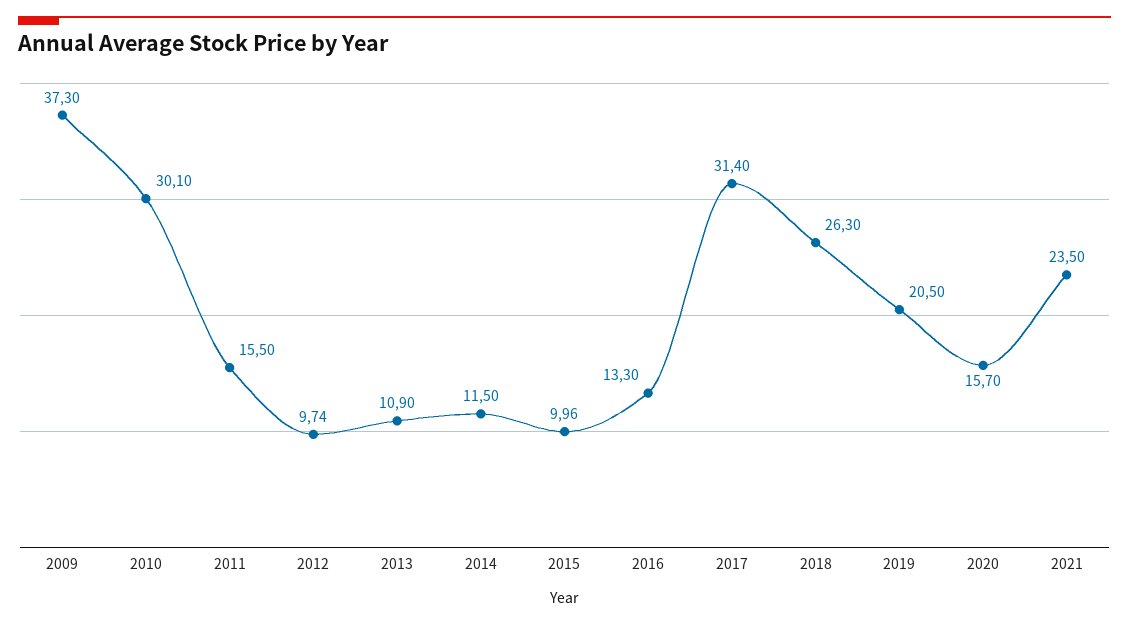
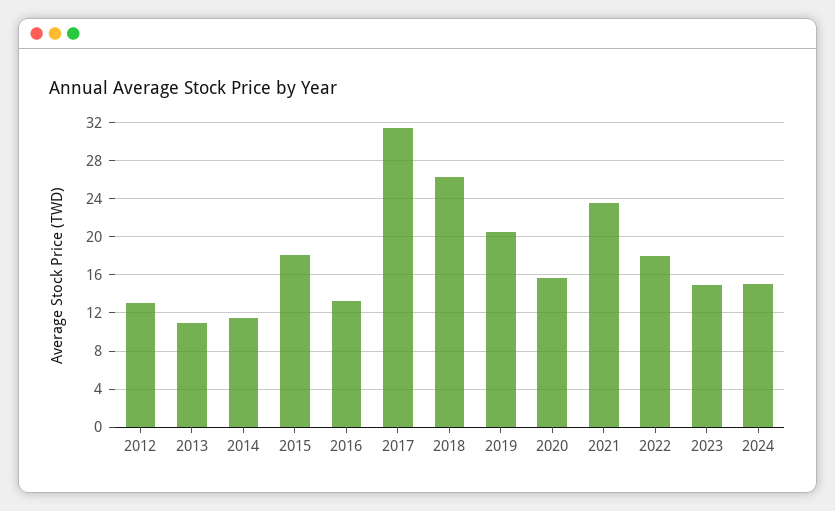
2009: 37.3 -> none
2010: 30.1 -> none
2011: 15.5 -> none
2012: 9.74 -> 13
2015: 9.96 -> 18
2022: none -> 18
2023: none -> 15
2024: none -> 15

